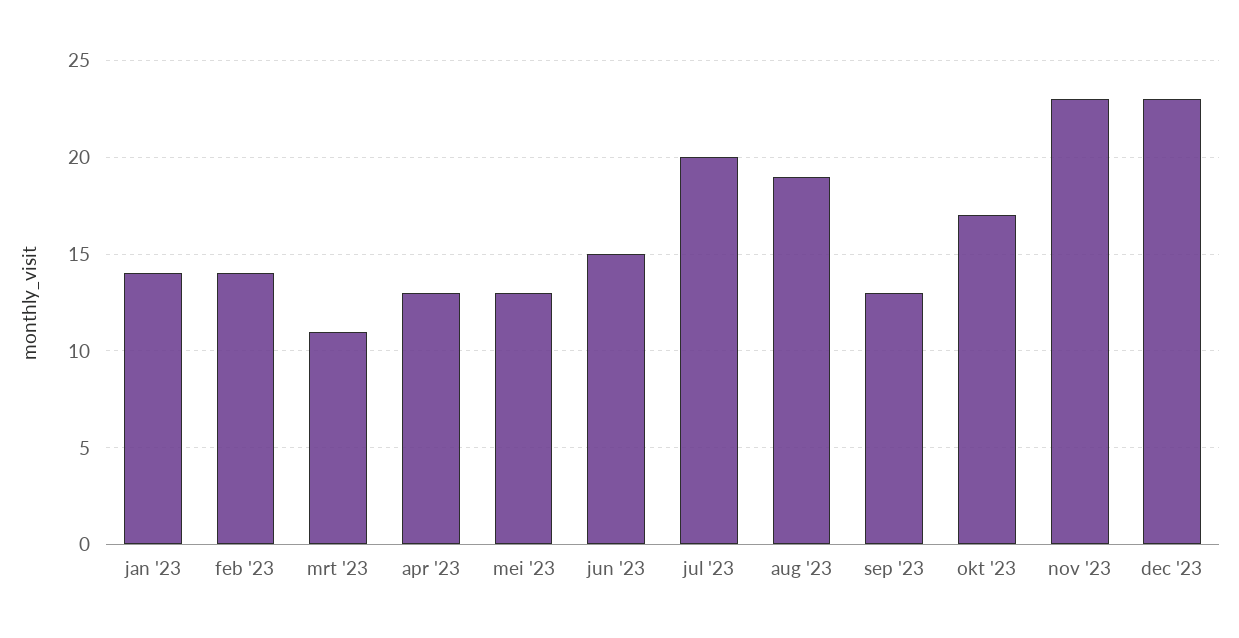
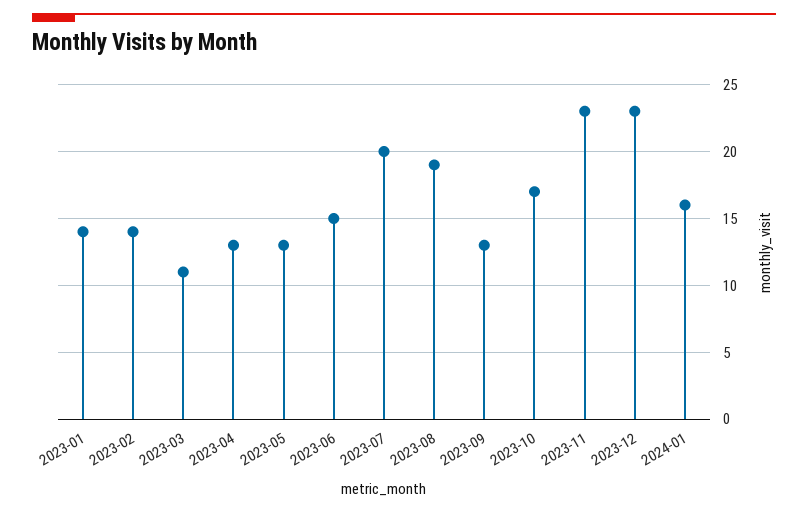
2024-01: none -> 16

